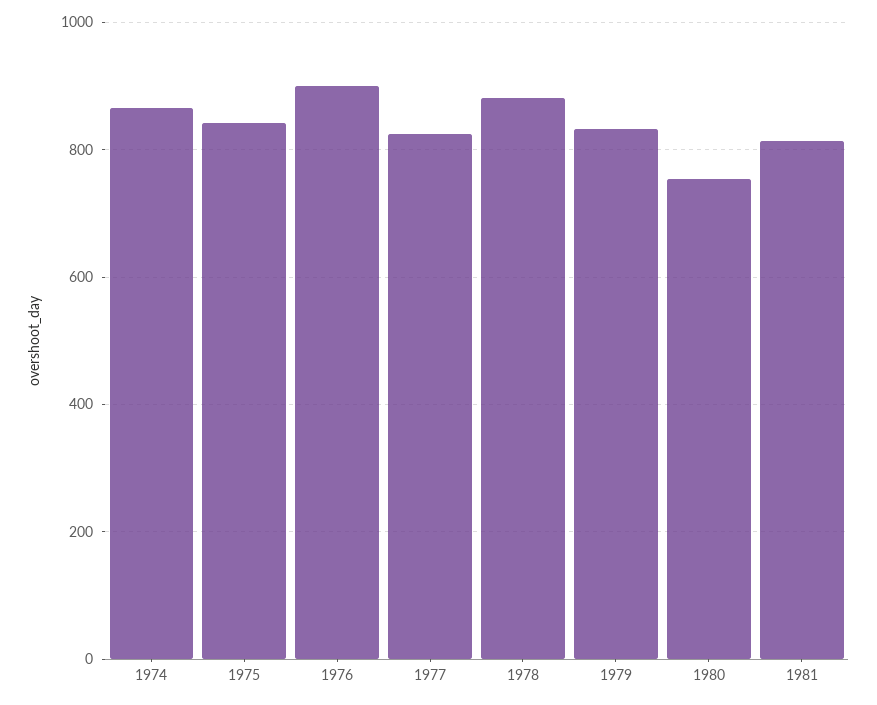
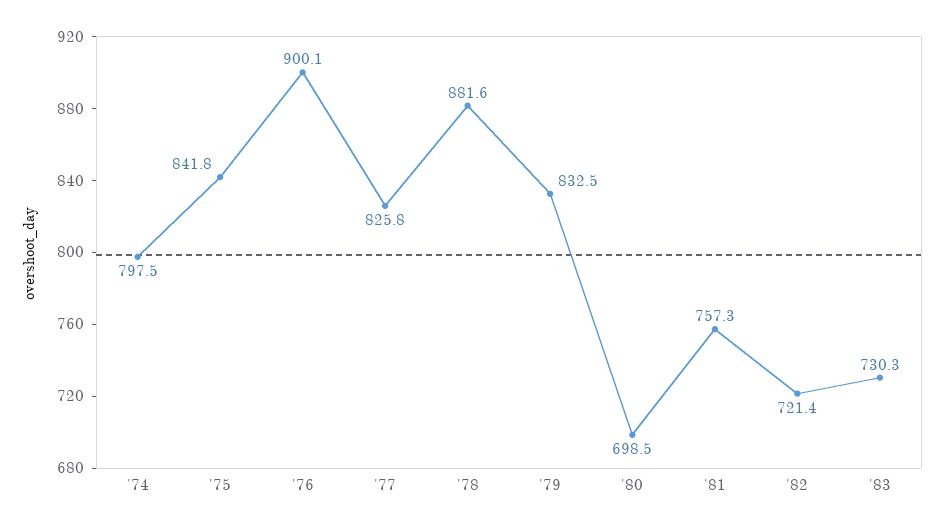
1974: 860 -> 797.5
1980: 760 -> 698.5
1981: 820 -> 757.3
'82: none -> 721.4
'83: none -> 730.3

